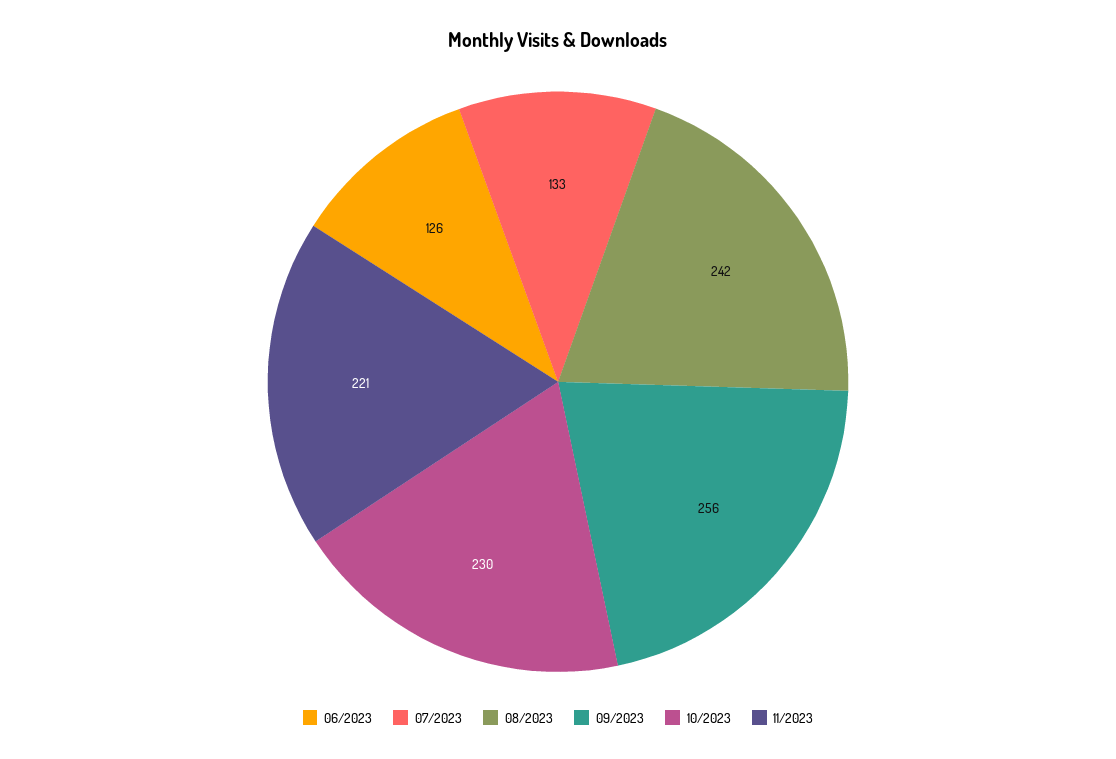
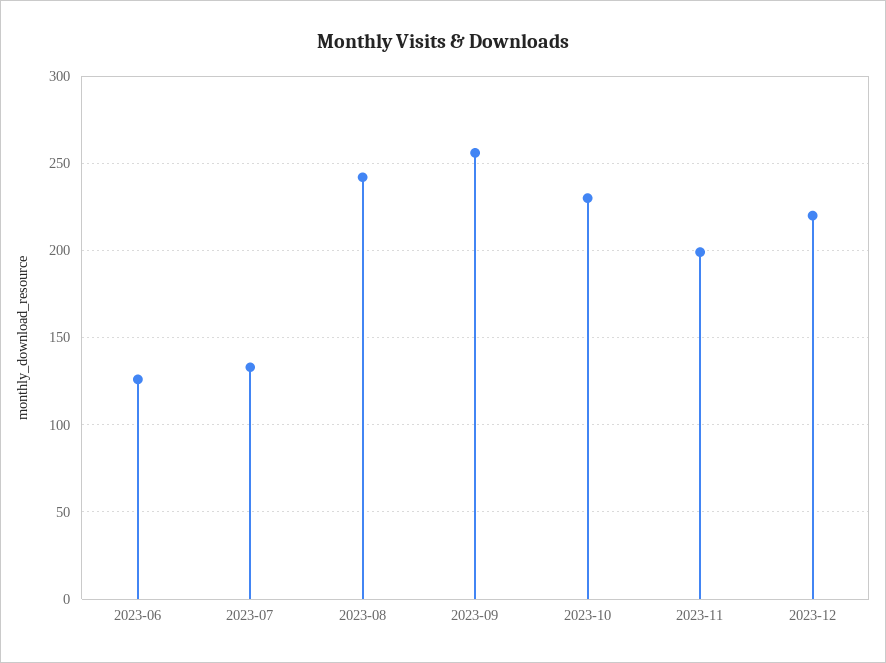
11/2023: 221 -> 200
2023-12: none -> 220

